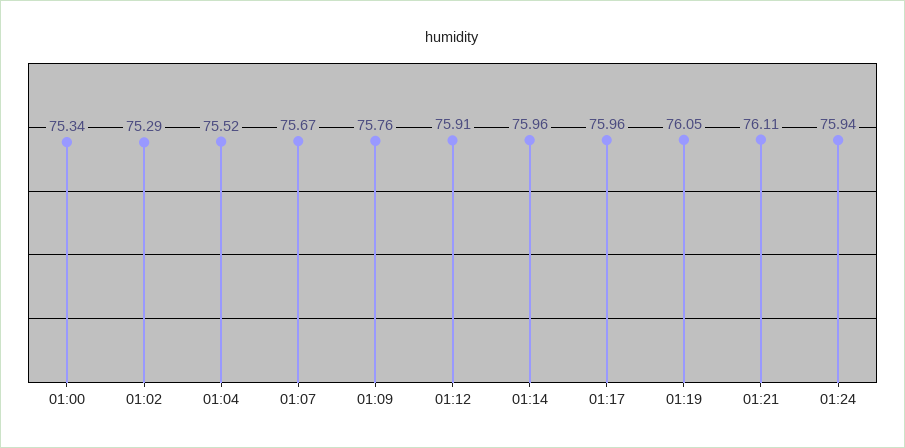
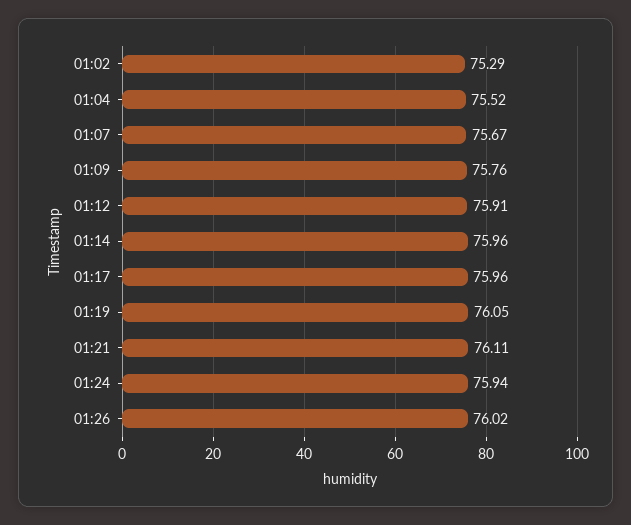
01:00: 75.34 -> none
01:26: none -> 76.02

